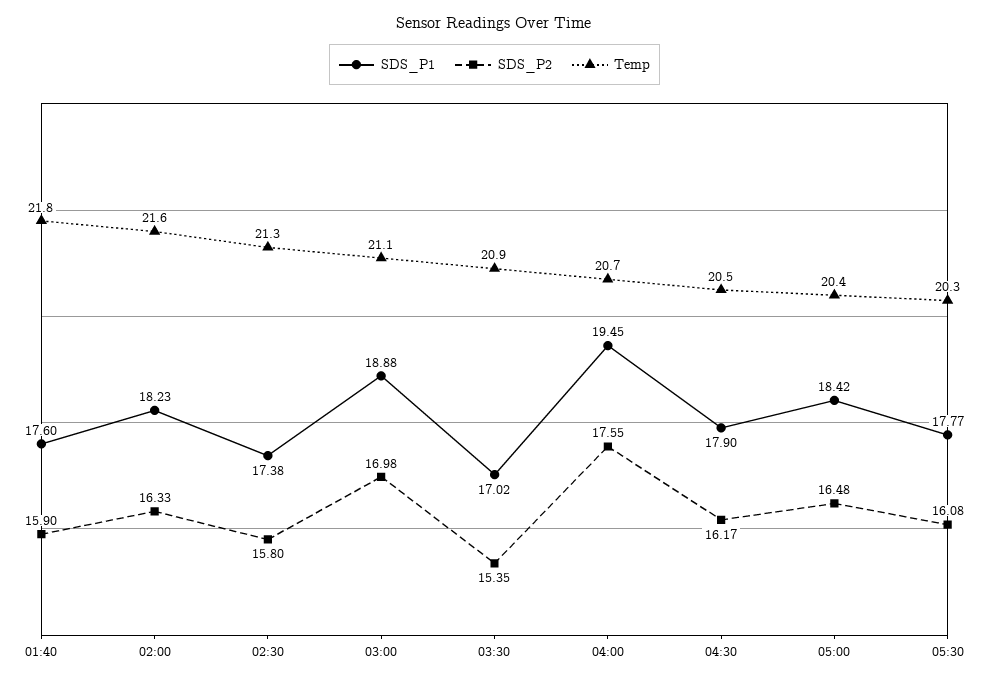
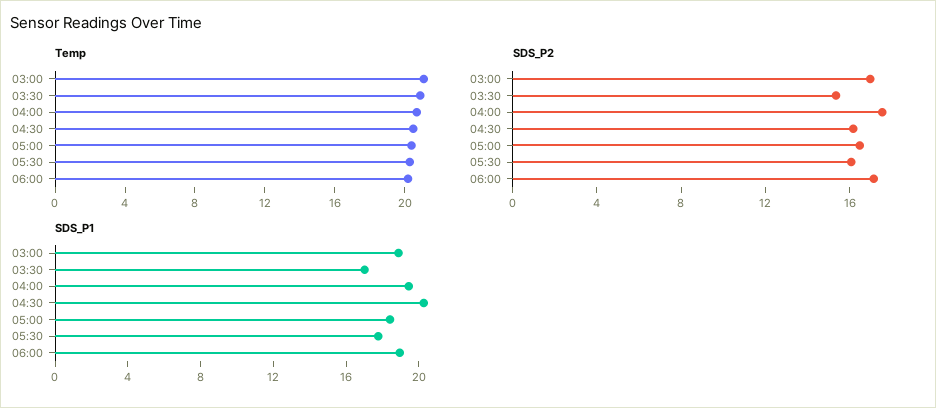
SDS_P1, 01:40: 17.6 -> none
SDS_P2, 01:40: 15.9 -> none
Temp, 01:40: 21.8 -> none
SDS_P1, 02:00: 18.23 -> none
SDS_P2, 02:00: 16.33 -> none
Temp, 02:00: 21.6 -> none
SDS_P1, 02:30: 17.38 -> none
SDS_P2, 02:30: 15.8 -> none
Temp, 02:30: 21.3 -> none
SDS_P1, 04:30: 17.9 -> 20
Temp, 06:00: none -> 20
SDS_P2, 06:00: none -> 17
SDS_P1, 06:00: none -> 19

